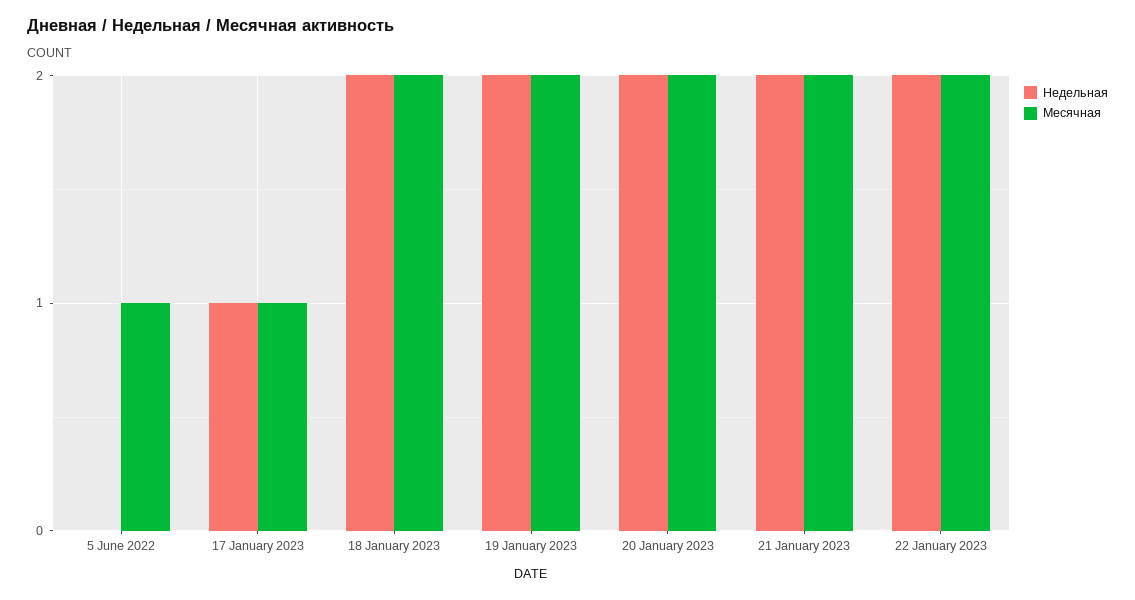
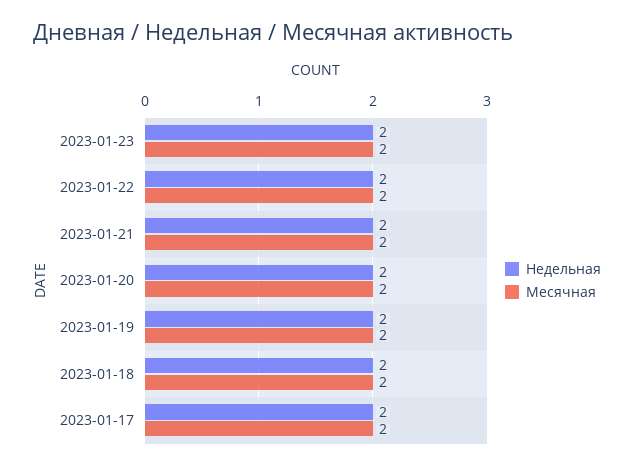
Недельная, 5 June 2022: 0 -> none
Месячная, 5 June 2022: 1 -> none
Недельная, 17 January 2023: 1 -> 2
Месячная, 17 January 2023: 1 -> 2
Недельная, 2023-01-23: none -> 2
Месячная, 2023-01-23: none -> 2

